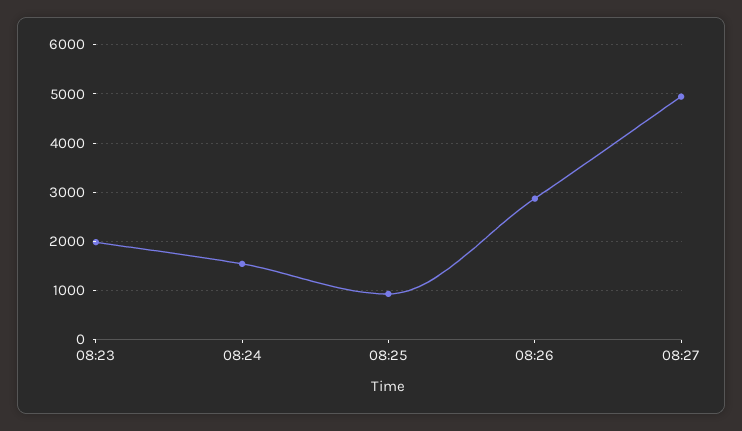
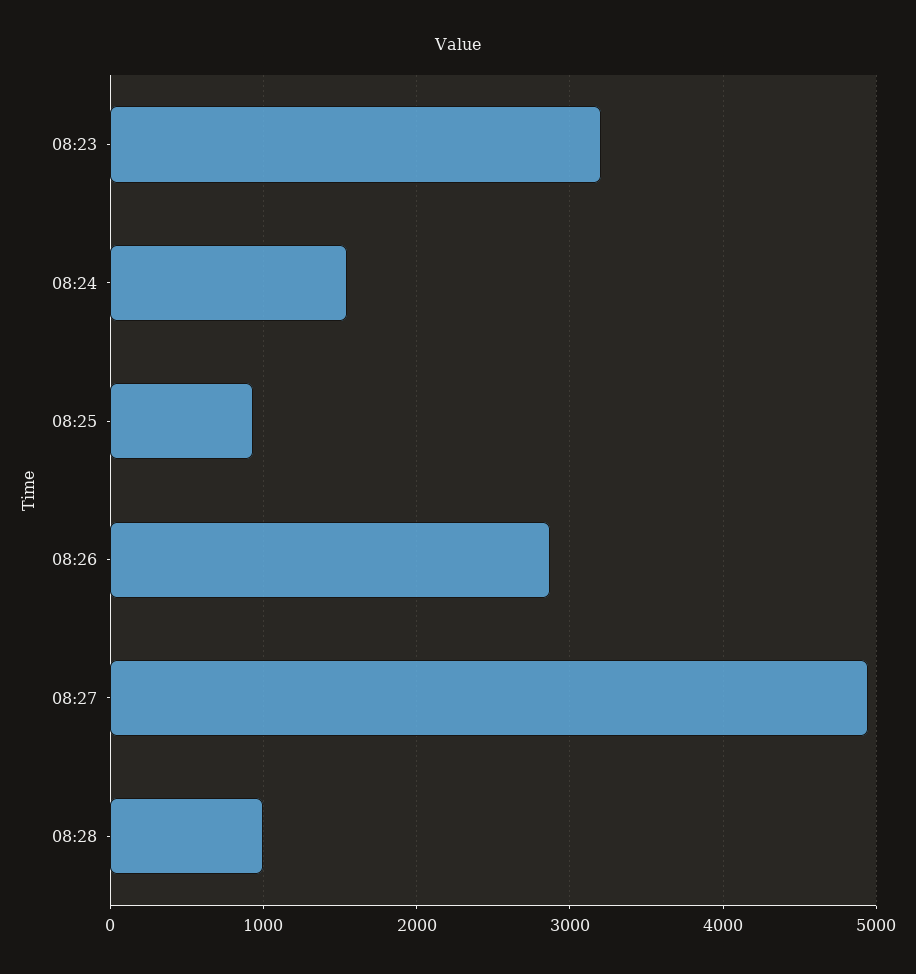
08:23: 2000 -> 3200
08:28: none -> 1000

